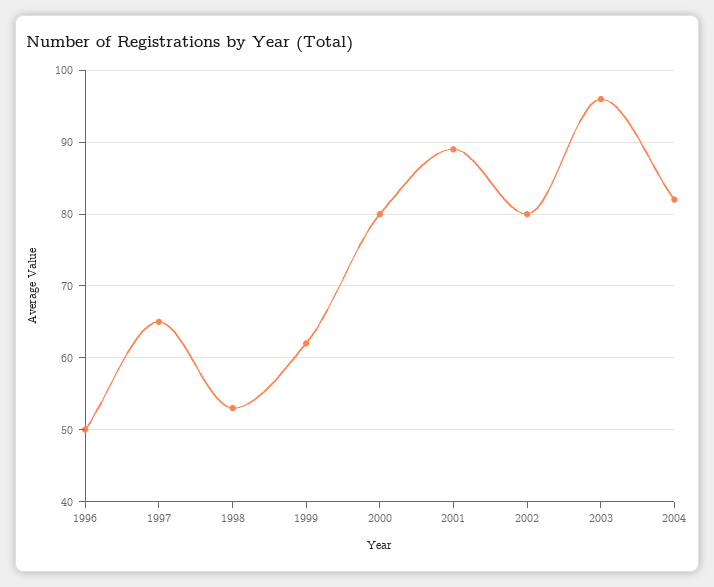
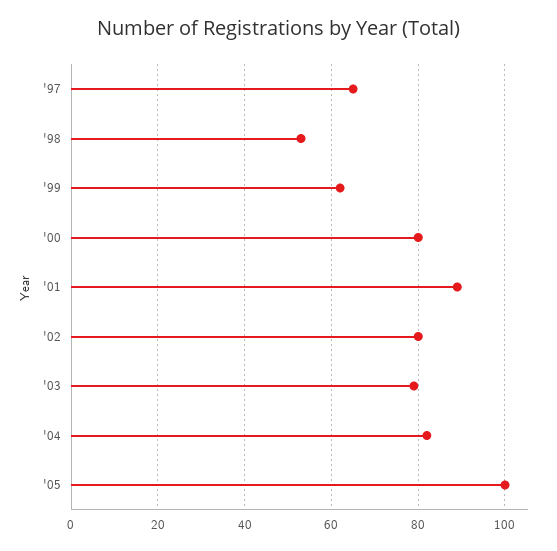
1996: 50 -> none
2003: 96 -> 80
'05: none -> 100

